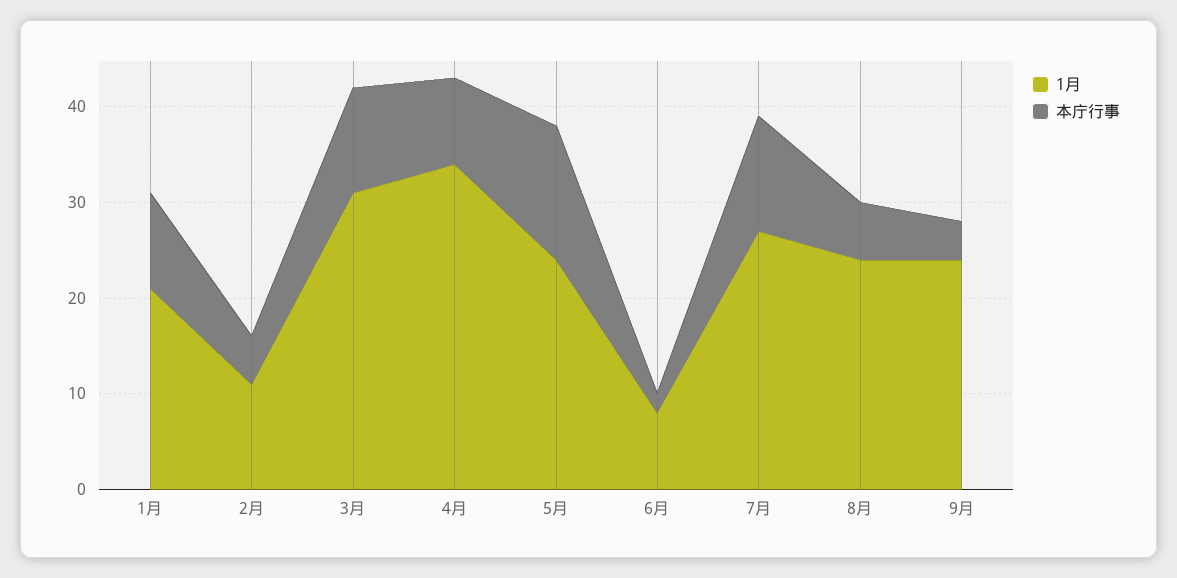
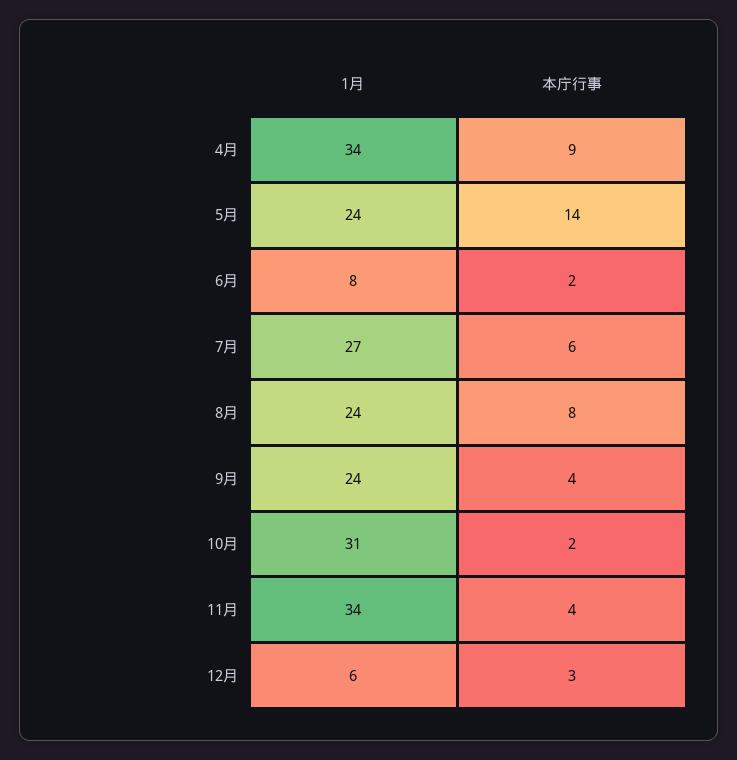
1月, 1月: 21 -> none
本庁行事, 1月: 10 -> none
1月, 2月: 11 -> none
本庁行事, 2月: 5 -> none
1月, 3月: 31 -> none
本庁行事, 3月: 11 -> none
本庁行事, 7月: 12 -> 6
本庁行事, 8月: 6 -> 8
1月, 10月: none -> 31
本庁行事, 10月: none -> 2
1月, 11月: none -> 34
本庁行事, 11月: none -> 4
1月, 12月: none -> 6
本庁行事, 12月: none -> 3

